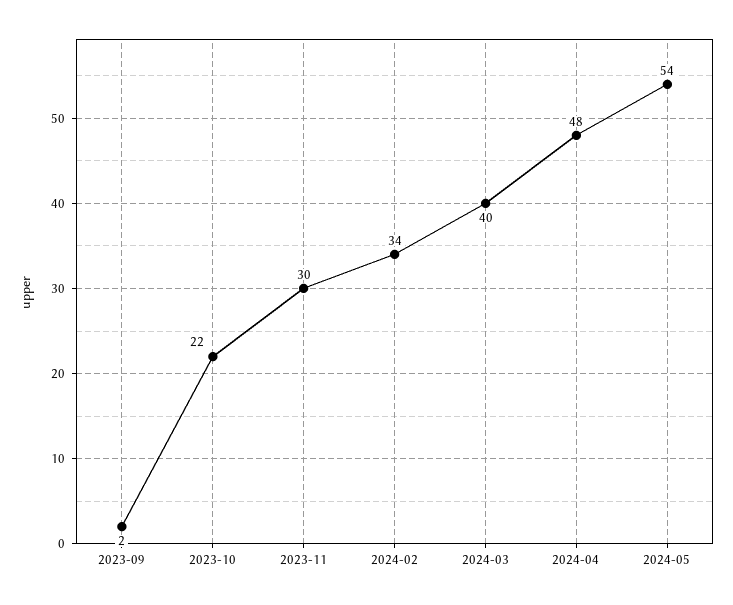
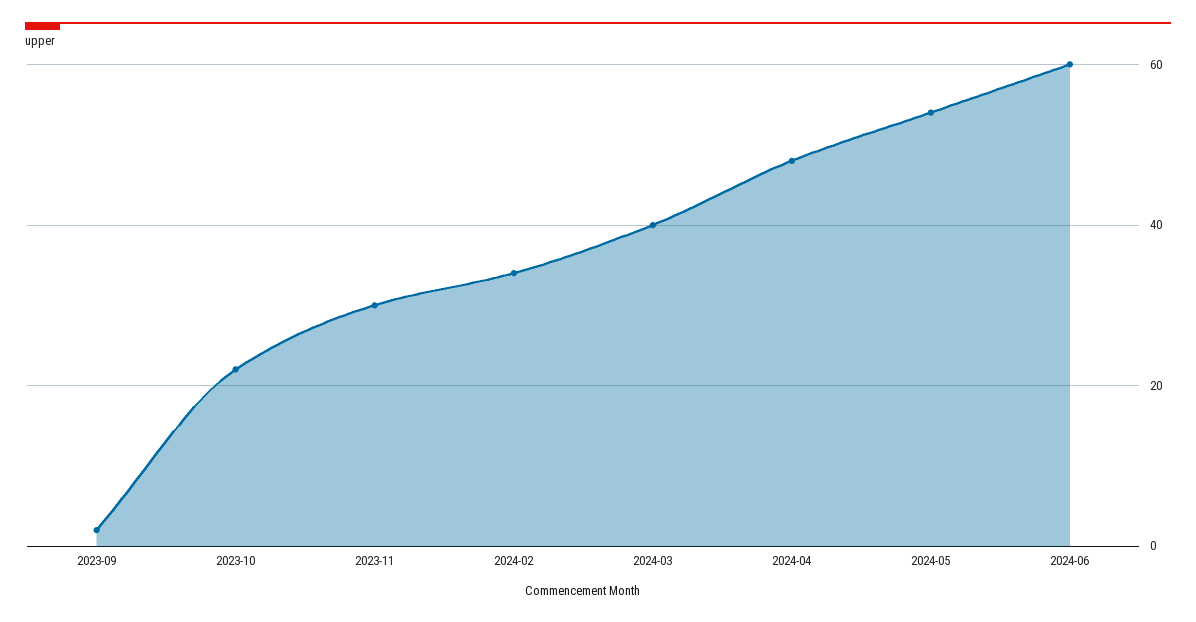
2024-06: none -> 60

